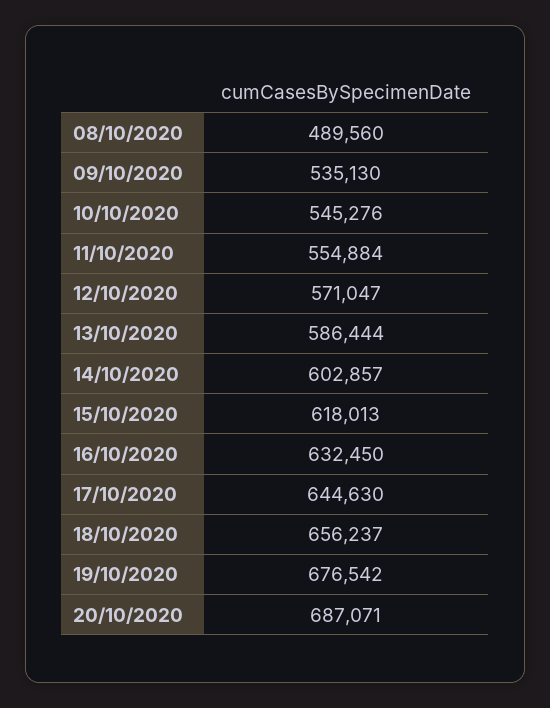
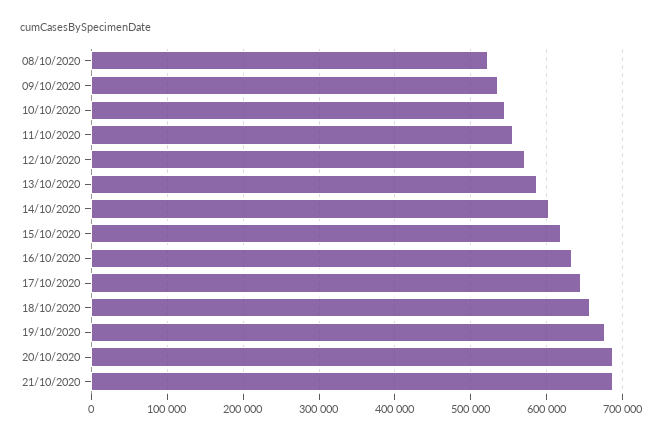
08/10/2020: 489560 -> 520000
21/10/2020: none -> 690000

